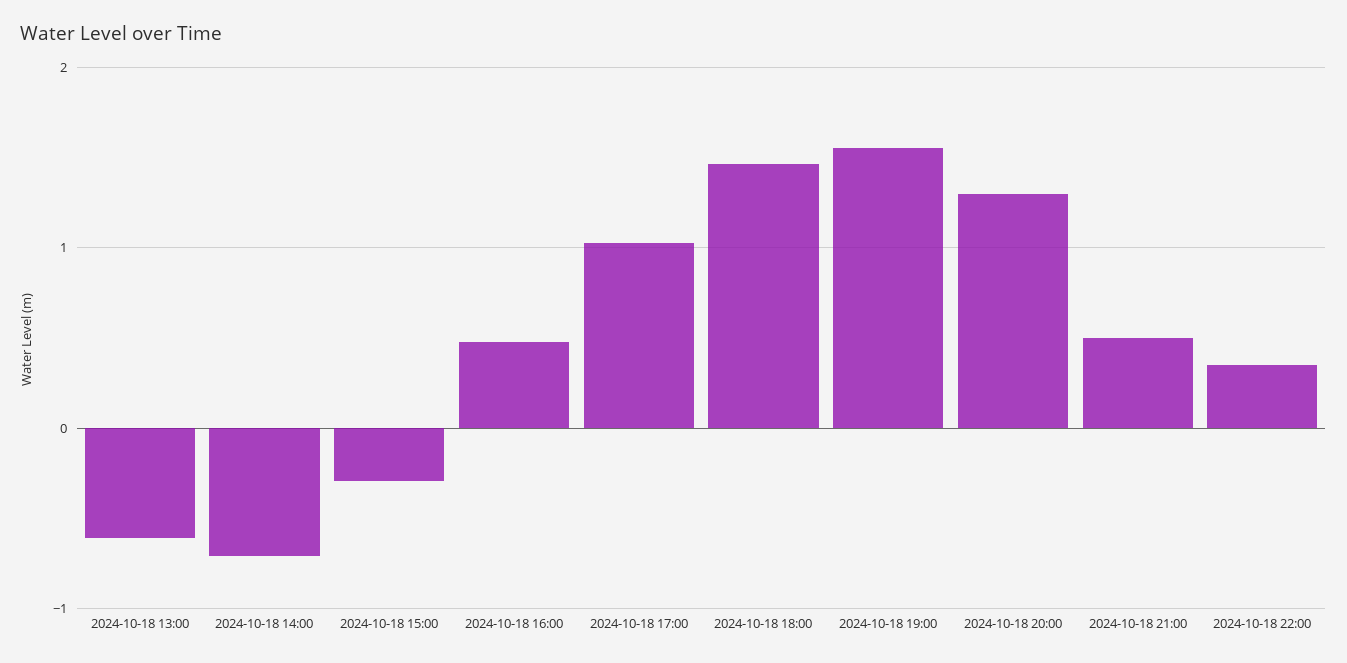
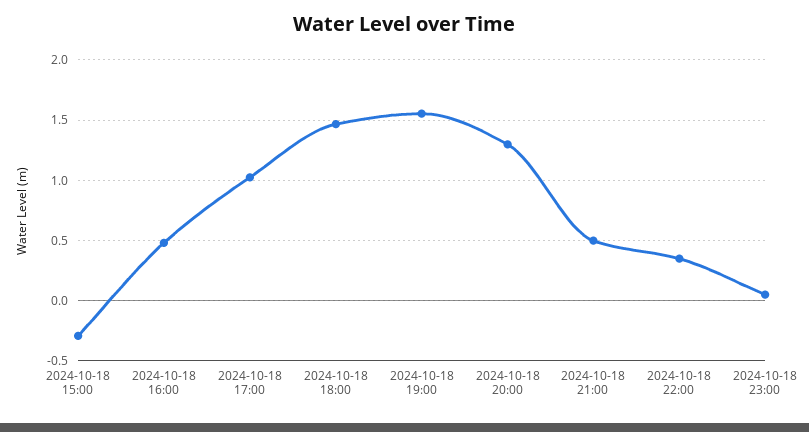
2024-10-18 13:00: -0.6 -> none
2024-10-18 14:00: -0.7 -> none
2024-10-18 23:00: none -> 0.05

